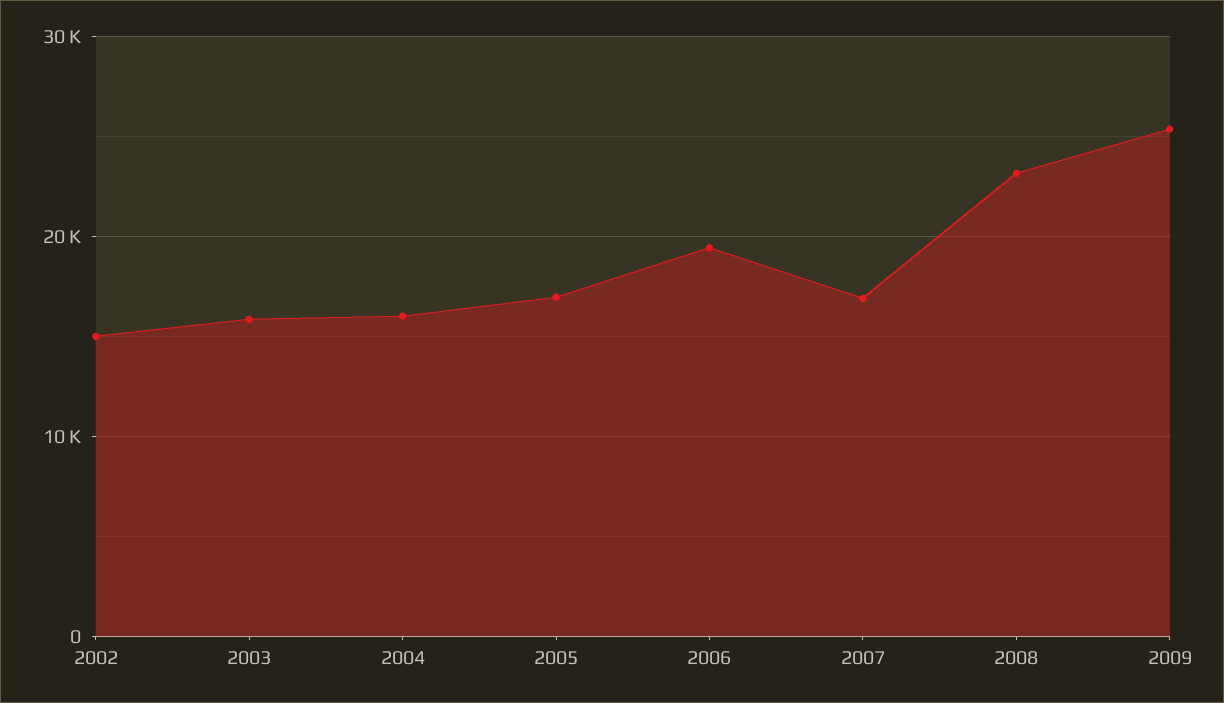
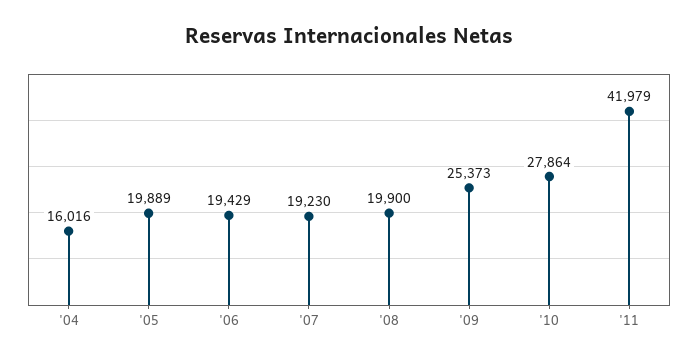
2002: 15000 -> none
2003: 16000 -> none
2005: 17000 -> 19889
2007: 17000 -> 19230
2008: 23000 -> 19900
'10: none -> 27864
'11: none -> 41979

